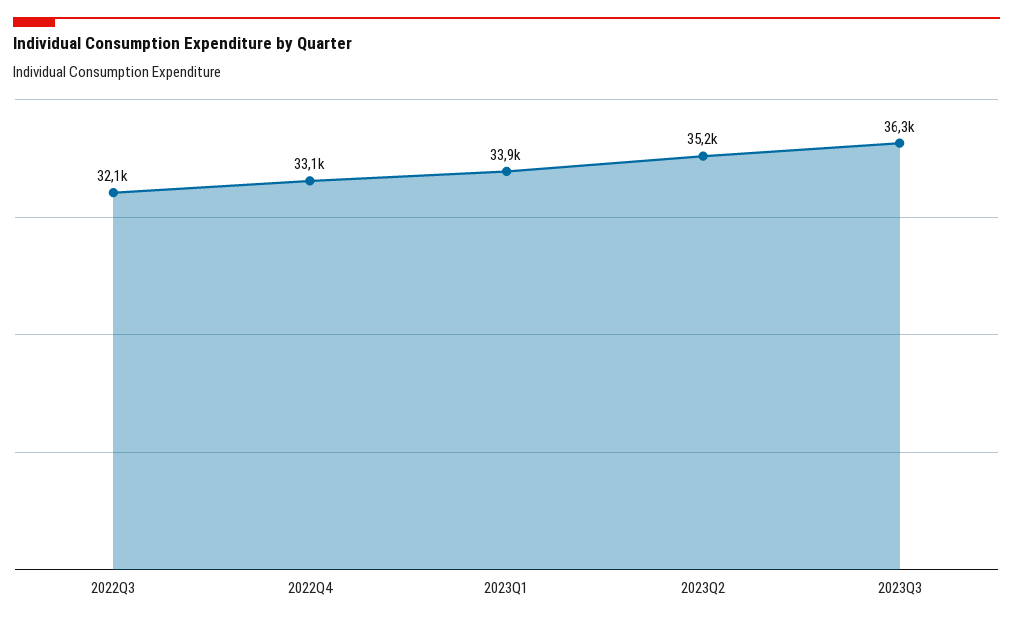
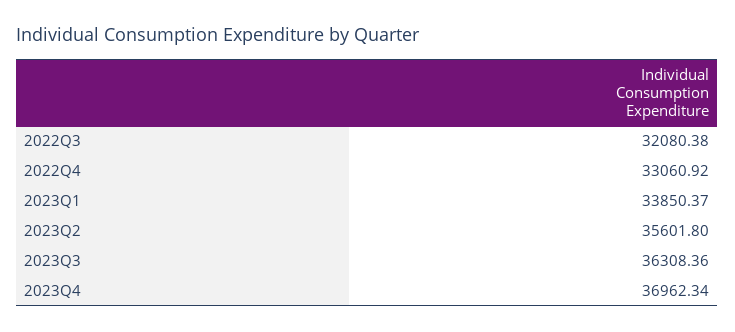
2023Q2: 35200 -> 35601.8
2023Q4: none -> 36962.34

